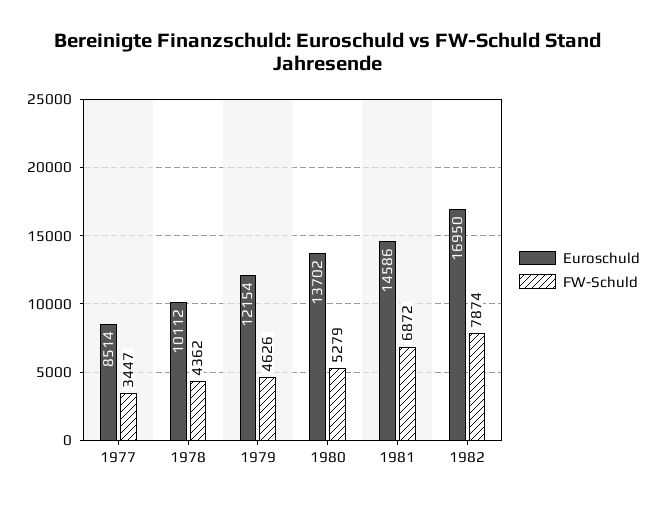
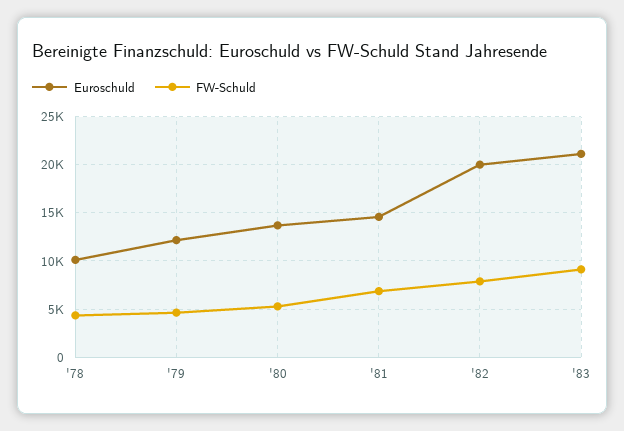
Euroschuld, 1977: 8514 -> none
FW-Schuld, 1977: 3447 -> none
Euroschuld, 1982: 16950 -> 20000
Euroschuld, '83: none -> 21000
FW-Schuld, '83: none -> 9000

